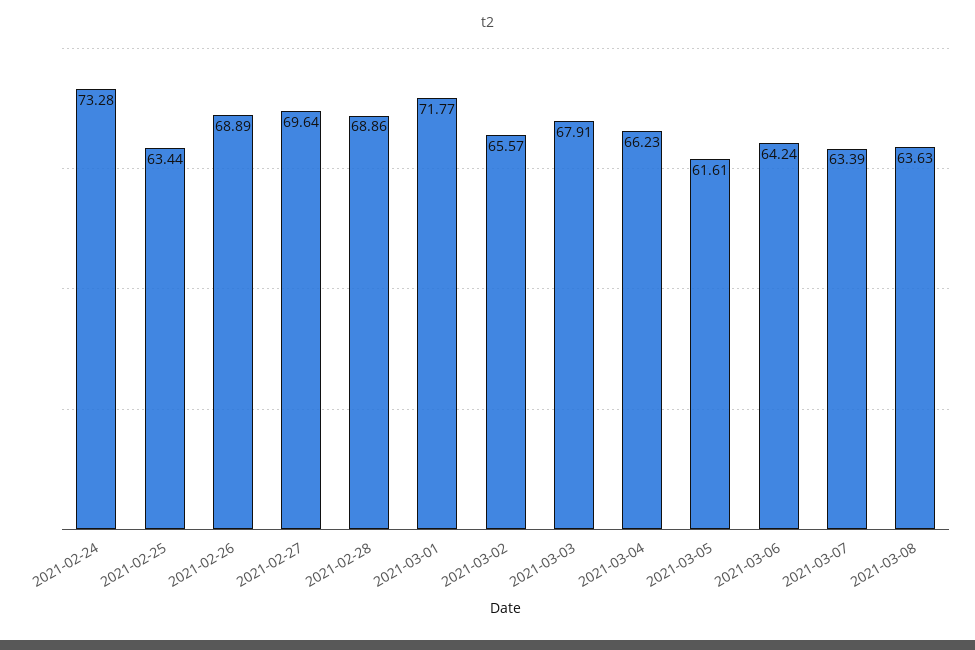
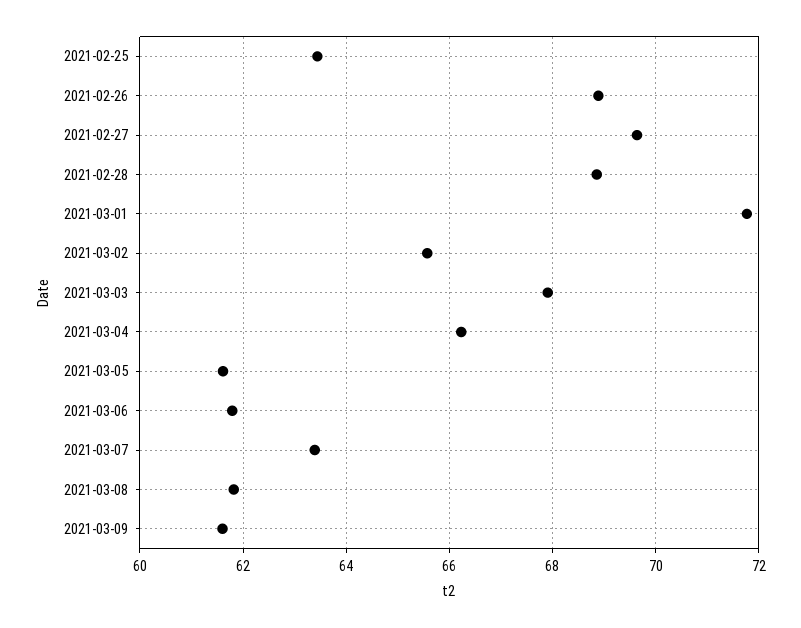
2021-02-24: 73.28 -> none
2021-03-06: 64.24 -> 61.8
2021-03-08: 63.63 -> 61.8
2021-03-09: none -> 61.6

